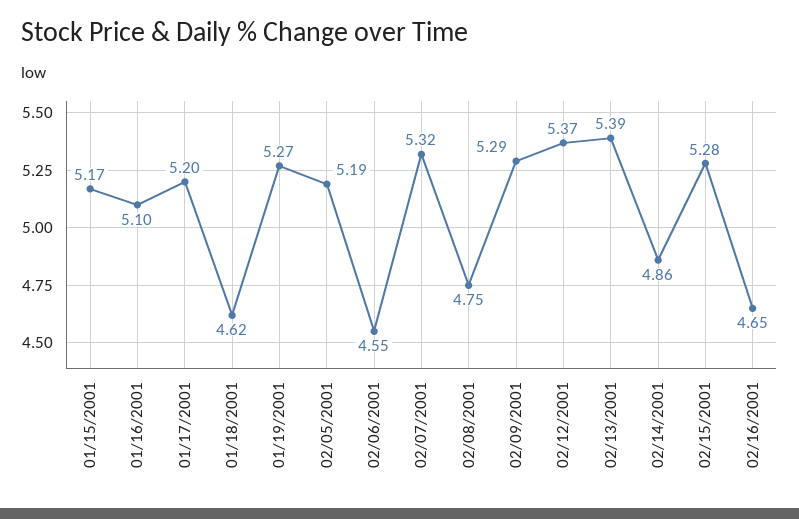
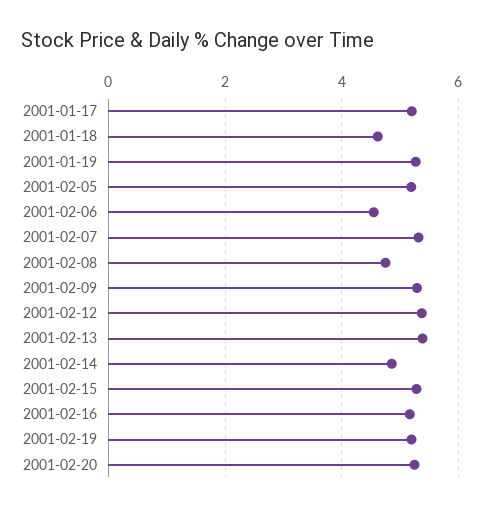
01/15/2001: 5.17 -> none
01/16/2001: 5.1 -> none
02/16/2001: 4.65 -> 5.2
2001-02-19: none -> 5.2
2001-02-20: none -> 5.2

